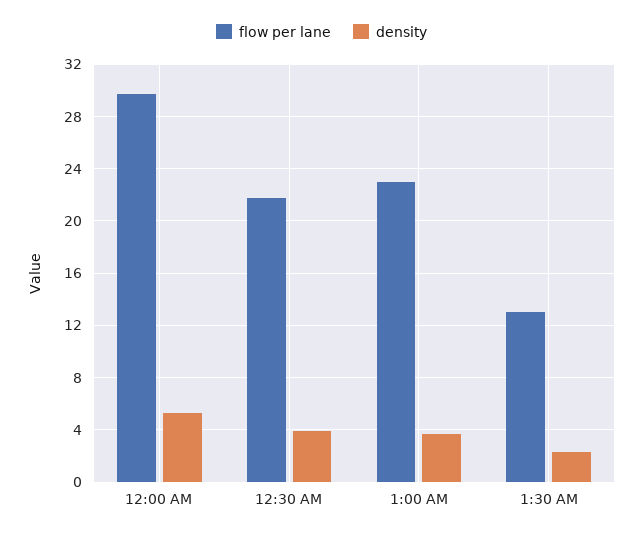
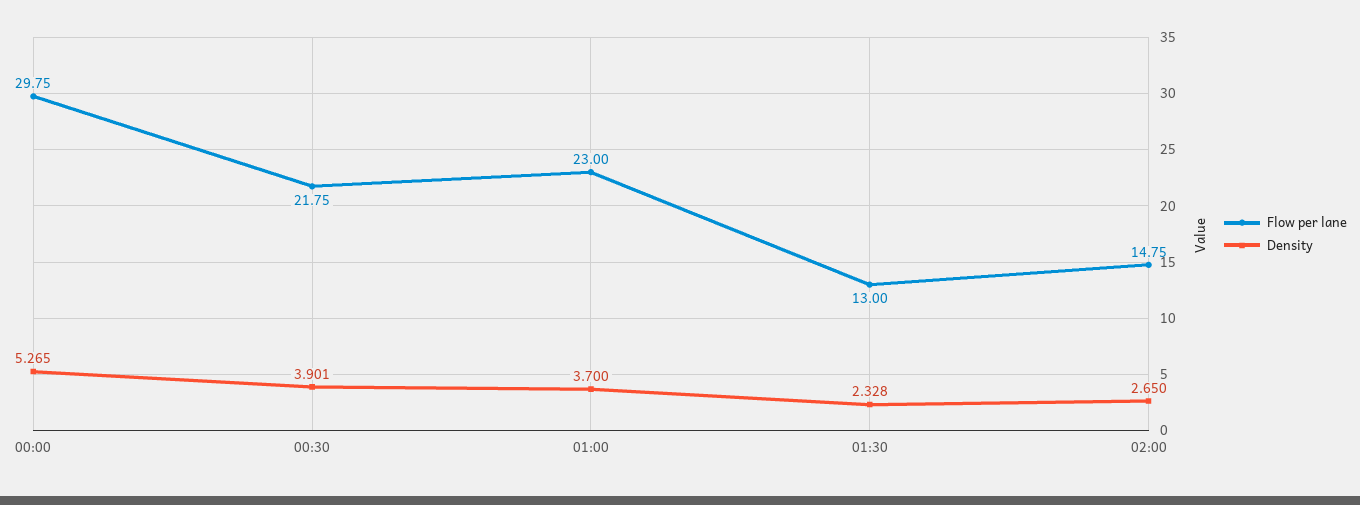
flow per lane, 02:00: none -> 14.75
density, 02:00: none -> 2.65

